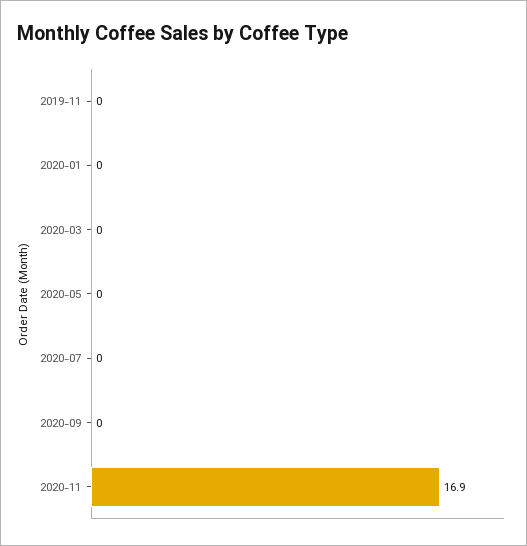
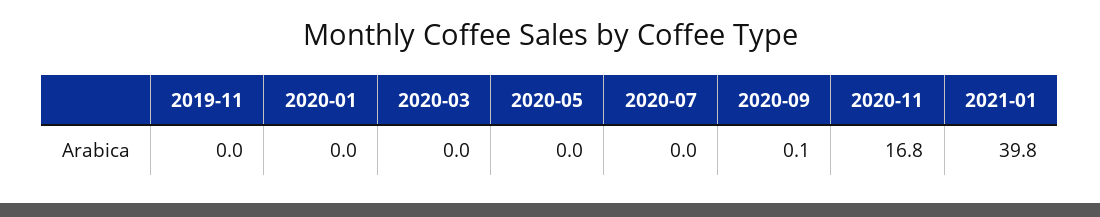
2020-09: 0 -> 0.1
2020-11: 16.9 -> 16.8
2021-01: none -> 39.8

